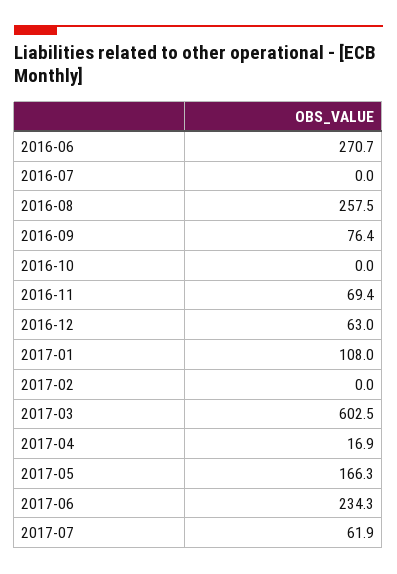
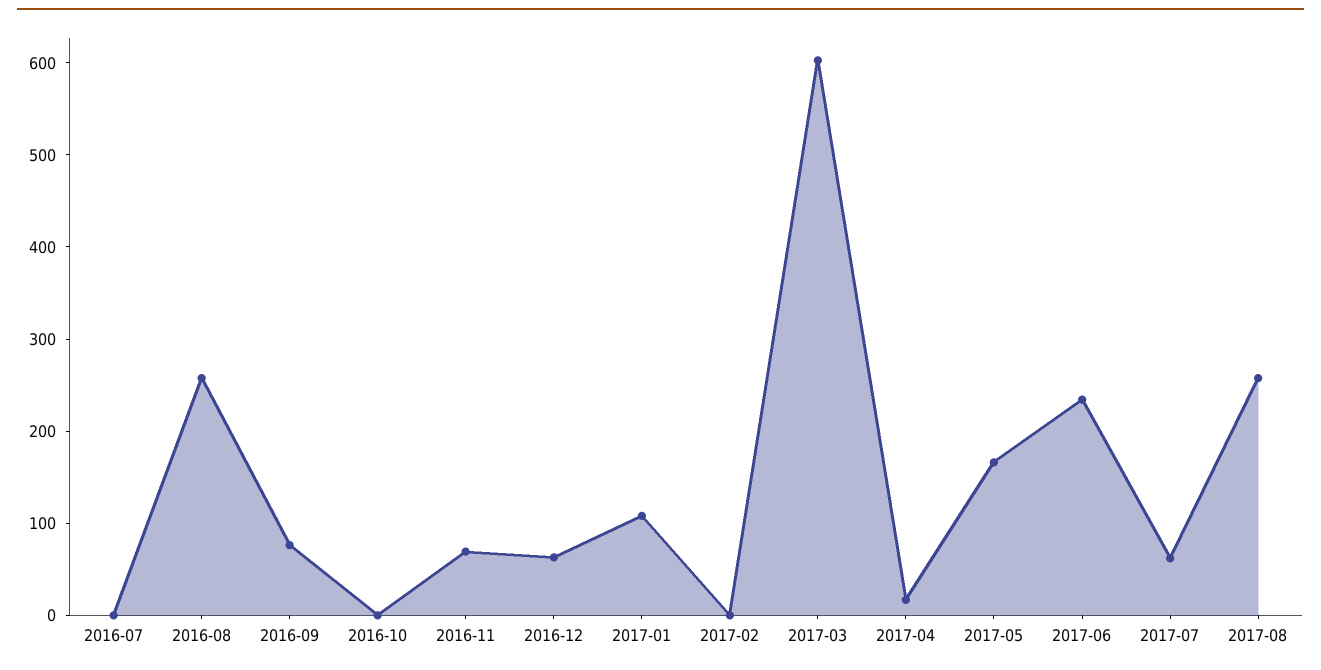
2016-06: 270.7 -> none
2017-08: none -> 260

